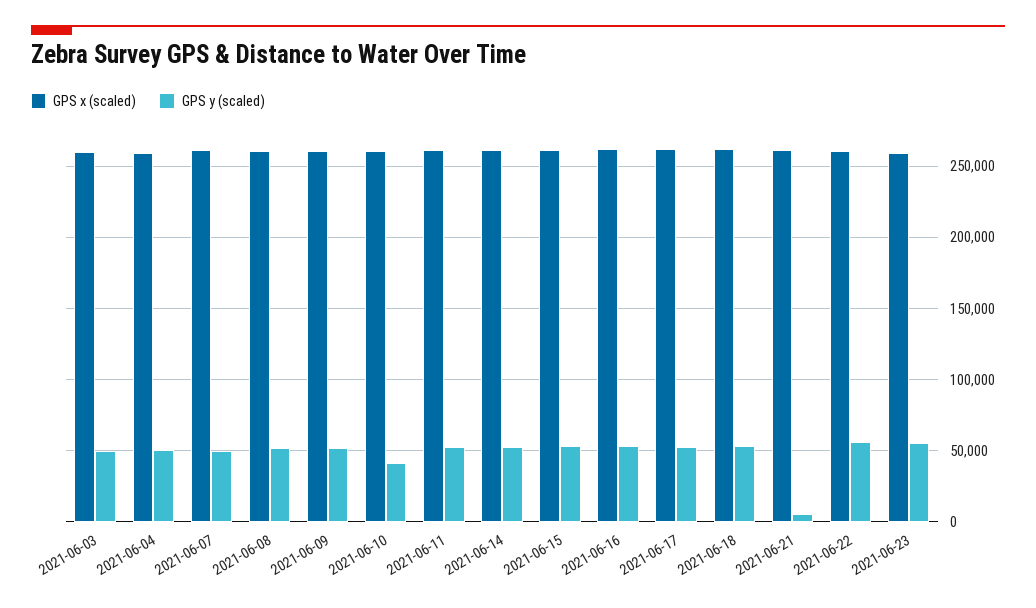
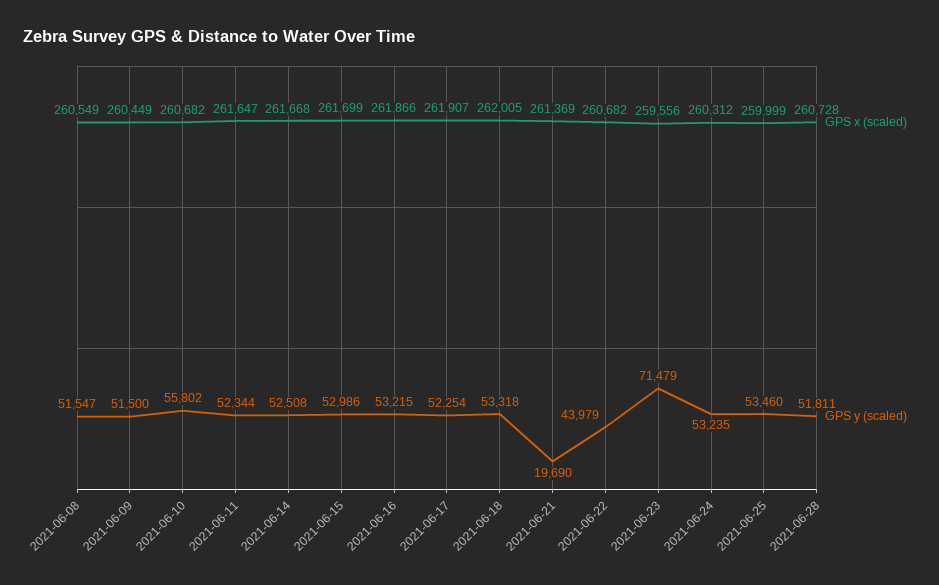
GPS x (scaled), 2021-06-03: 260000 -> none
GPS y (scaled), 2021-06-03: 50000 -> none
GPS x (scaled), 2021-06-04: 260000 -> none
GPS y (scaled), 2021-06-04: 50000 -> none
GPS x (scaled), 2021-06-07: 260000 -> none
GPS y (scaled), 2021-06-07: 50000 -> none
GPS y (scaled), 2021-06-10: 40000 -> 55802
GPS y (scaled), 2021-06-21: 5000 -> 19690
GPS y (scaled), 2021-06-22: 55000 -> 43979
GPS y (scaled), 2021-06-23: 55000 -> 71479
GPS x (scaled), 2021-06-24: none -> 260312
GPS y (scaled), 2021-06-24: none -> 53235
GPS x (scaled), 2021-06-25: none -> 259999
GPS y (scaled), 2021-06-25: none -> 53460
GPS x (scaled), 2021-06-28: none -> 260728
GPS y (scaled), 2021-06-28: none -> 51811

